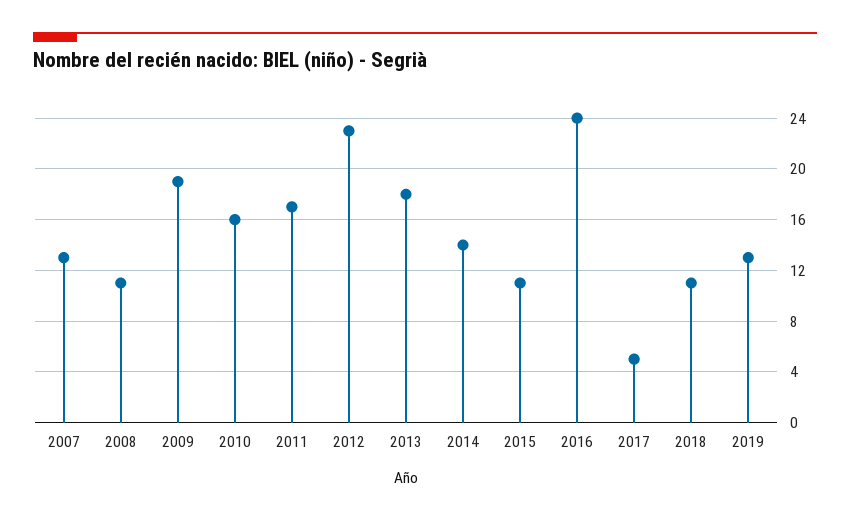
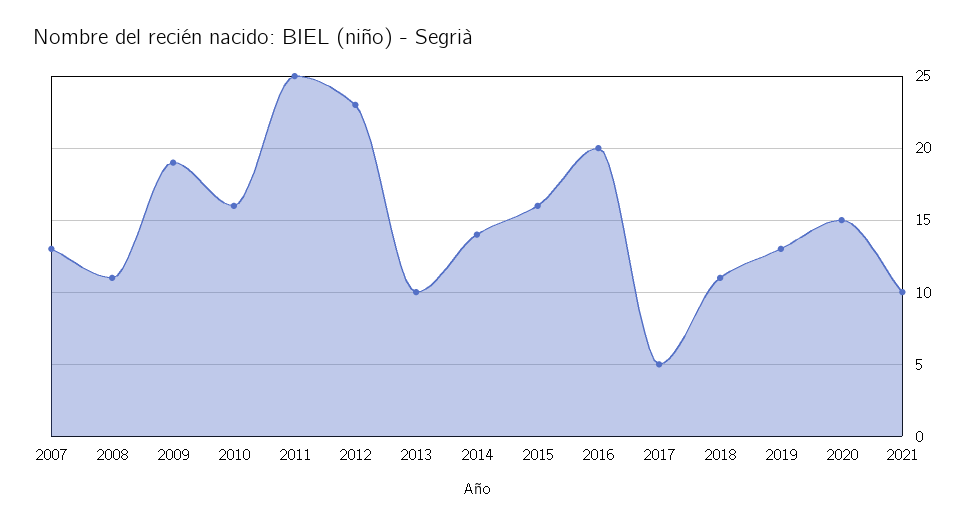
2011: 17 -> 25
2013: 18 -> 10
2015: 11 -> 16
2016: 24 -> 20
2020: none -> 15
2021: none -> 10

